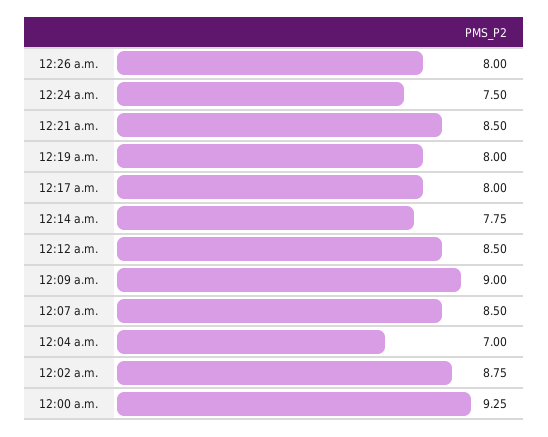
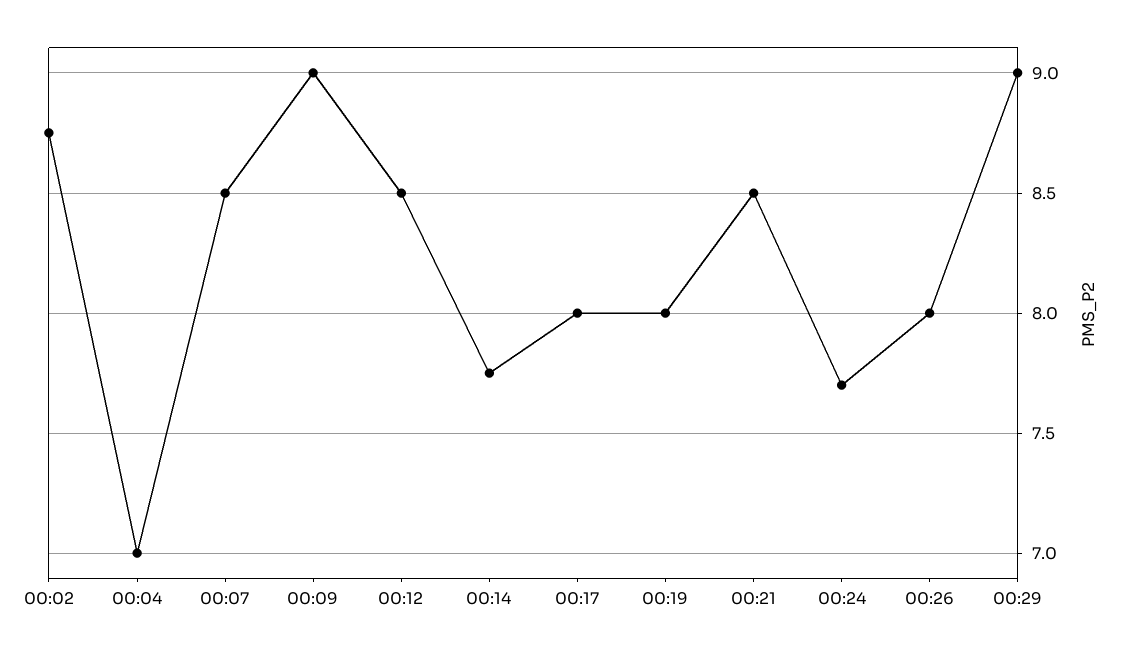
12:24 a.m.: 7.5 -> 7.7
12:00 a.m.: 9.25 -> none
00:29: none -> 9

